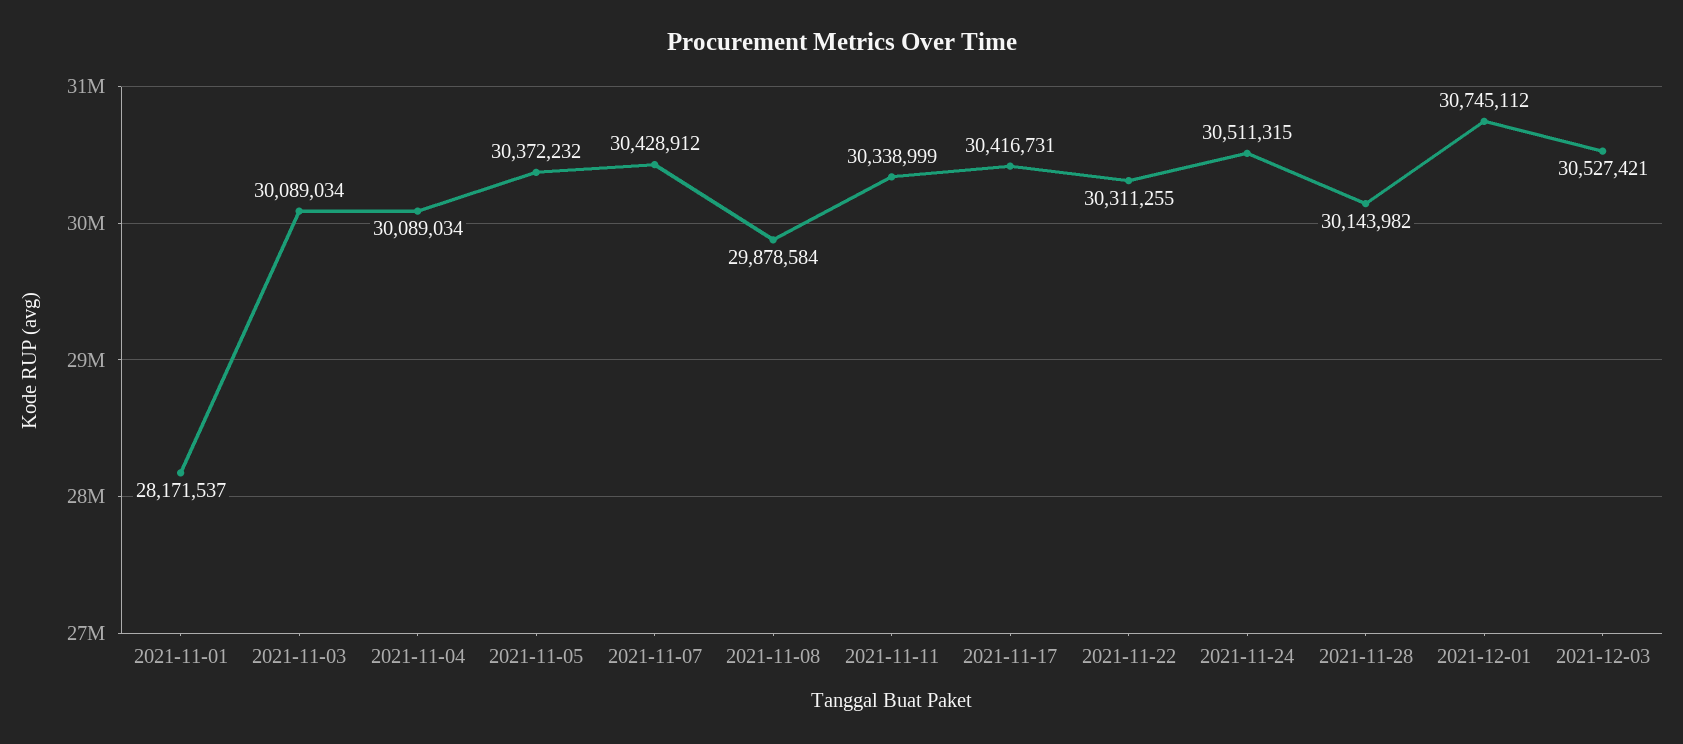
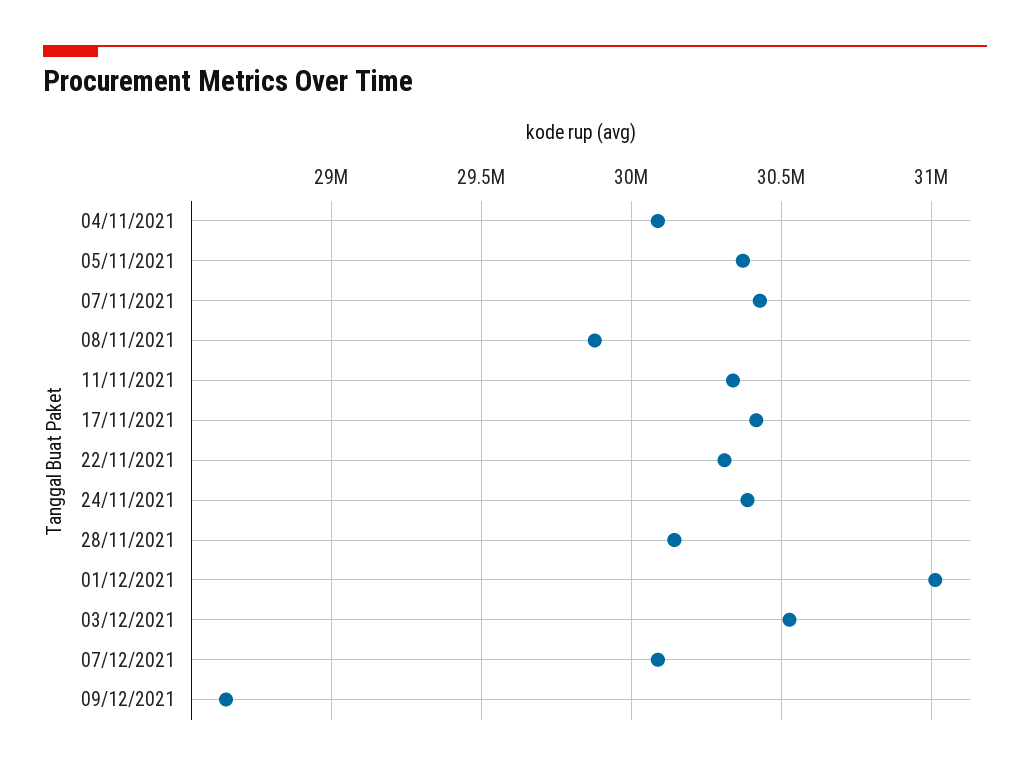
2021-11-01: 28171537 -> none
2021-11-03: 30089034 -> none
2021-11-24: 30511315 -> 30400000
2021-12-01: 30745112 -> 31000000
07/12/2021: none -> 30100000
09/12/2021: none -> 28650000

